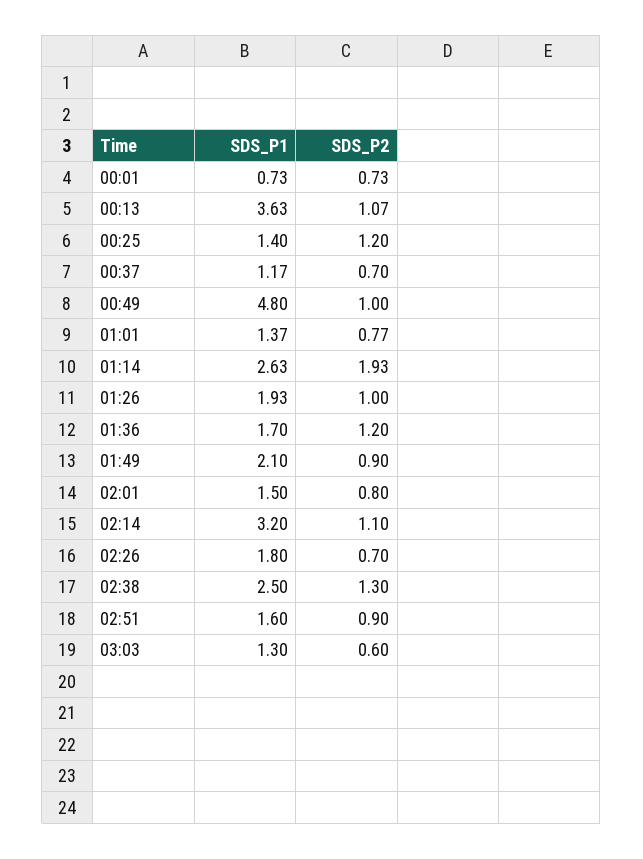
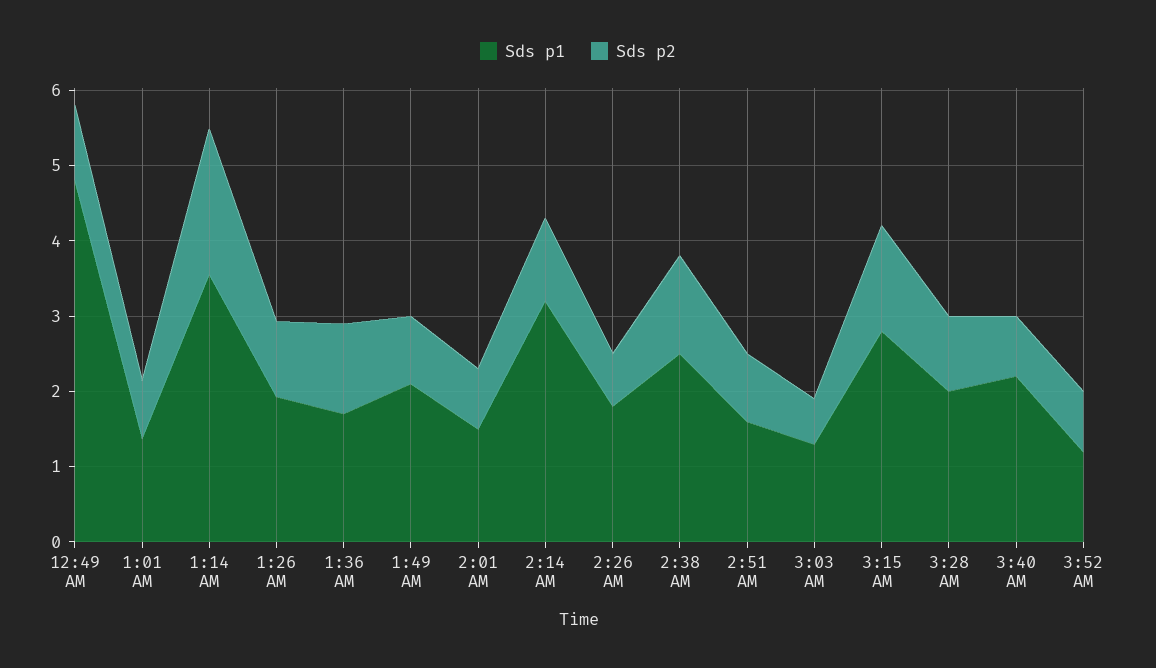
SDS_P1, 00:01: 0.73 -> none
SDS_P2, 00:01: 0.73 -> none
SDS_P1, 00:13: 3.63 -> none
SDS_P2, 00:13: 1.07 -> none
SDS_P1, 00:25: 1.4 -> none
SDS_P2, 00:25: 1.2 -> none
SDS_P1, 00:37: 1.17 -> none
SDS_P2, 00:37: 0.7 -> none
SDS_P1, 01:14: 2.63 -> 3.6
SDS_P1, 3:15 AM: none -> 2.8
SDS_P2, 3:15 AM: none -> 1.4
SDS_P1, 3:28 AM: none -> 2
SDS_P2, 3:28 AM: none -> 1
SDS_P1, 3:40 AM: none -> 2.2
SDS_P2, 3:40 AM: none -> 0.8
SDS_P1, 3:52 AM: none -> 1.2
SDS_P2, 3:52 AM: none -> 0.8

